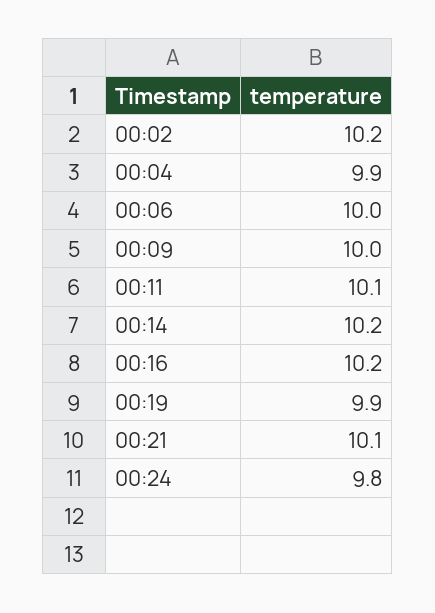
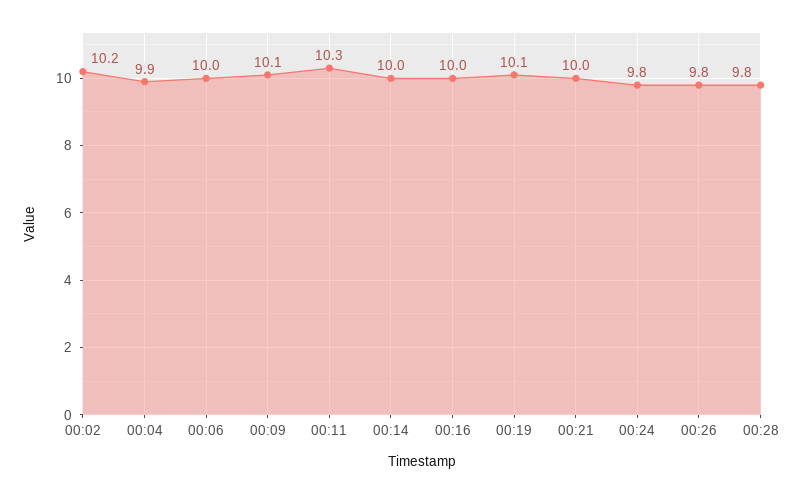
00:09: 10 -> 10.1
00:11: 10.1 -> 10.3
00:14: 10.2 -> 10
00:16: 10.2 -> 10
00:19: 9.9 -> 10.1
00:21: 10.1 -> 10
00:26: none -> 9.8
00:28: none -> 9.8

